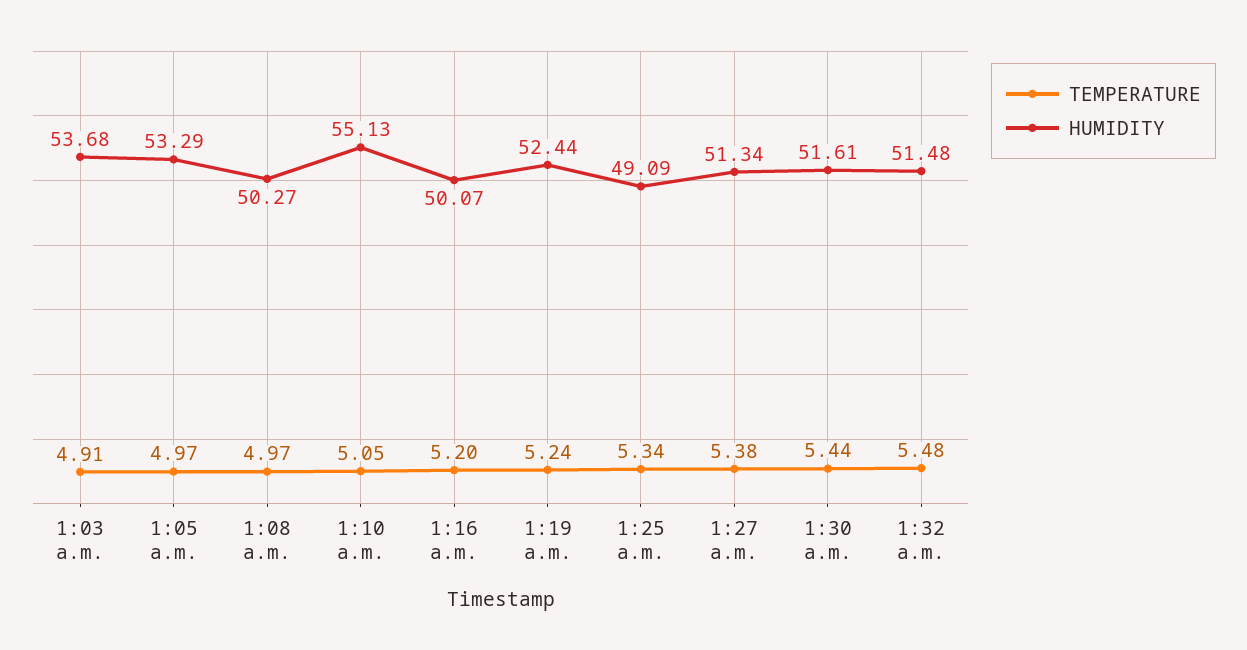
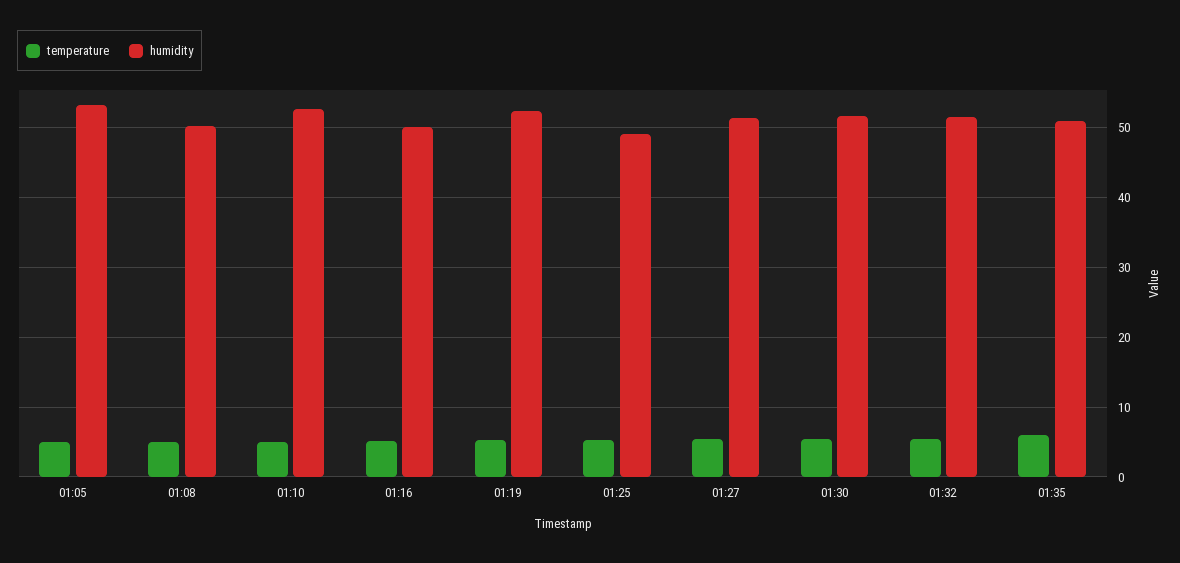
TEMPERATURE, 1:03 a.m.: 4.91 -> none
HUMIDITY, 1:03 a.m.: 53.68 -> none
HUMIDITY, 1:10 a.m.: 55.13 -> 53
TEMPERATURE, 01:35: none -> 6
HUMIDITY, 01:35: none -> 51

